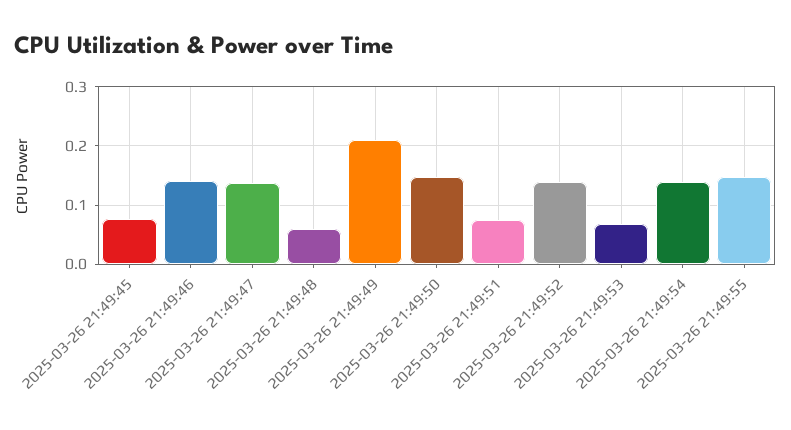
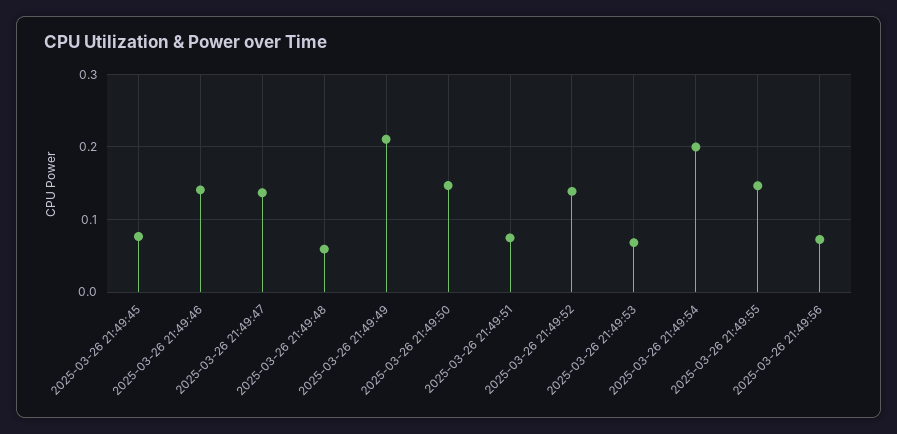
2025-03-26 21:49:54: 0.14 -> 0.2
2025-03-26 21:49:56: none -> 0.07

